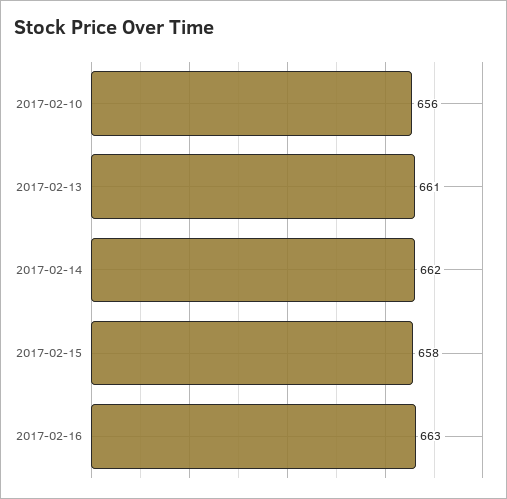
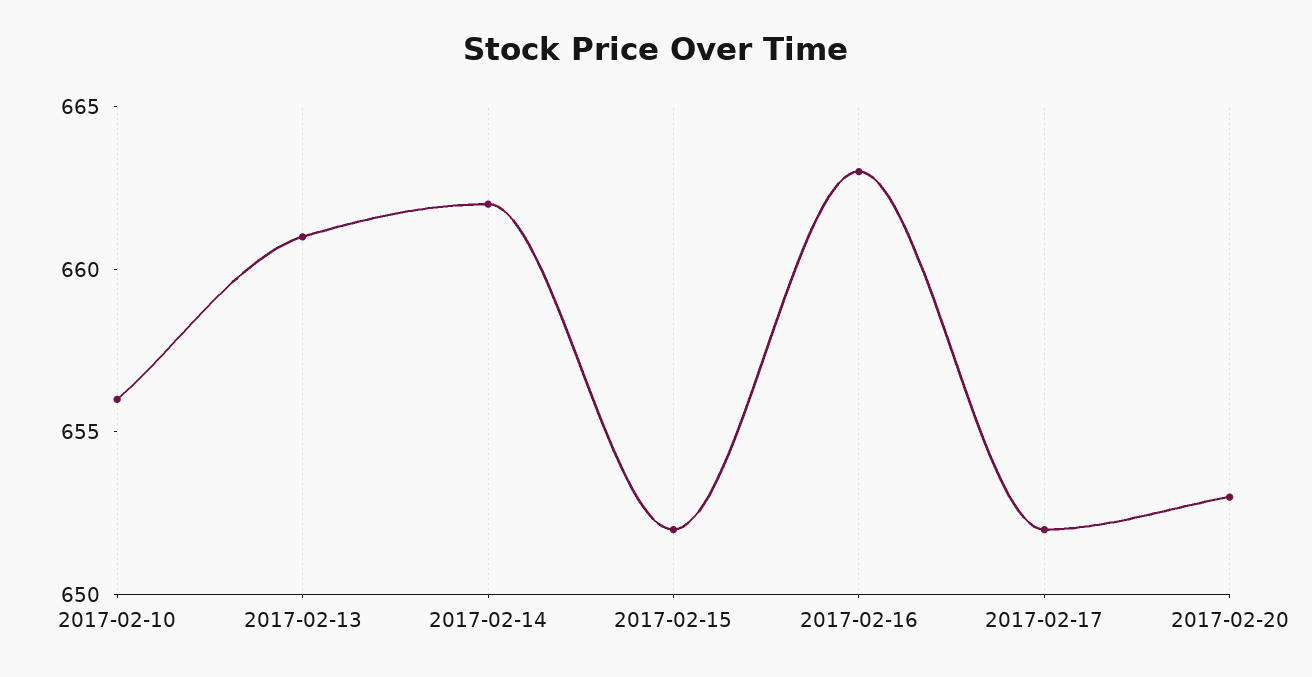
2017-02-15: 658 -> 652
2017-02-17: none -> 652
2017-02-20: none -> 653

